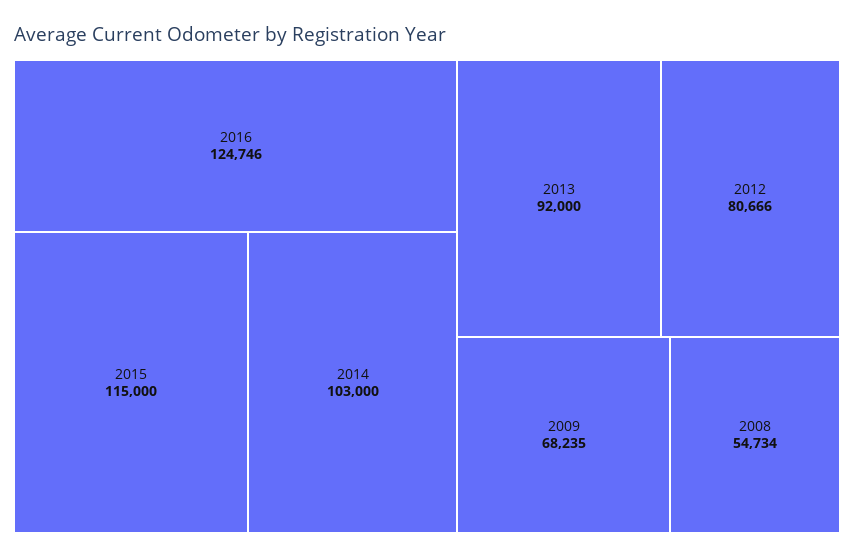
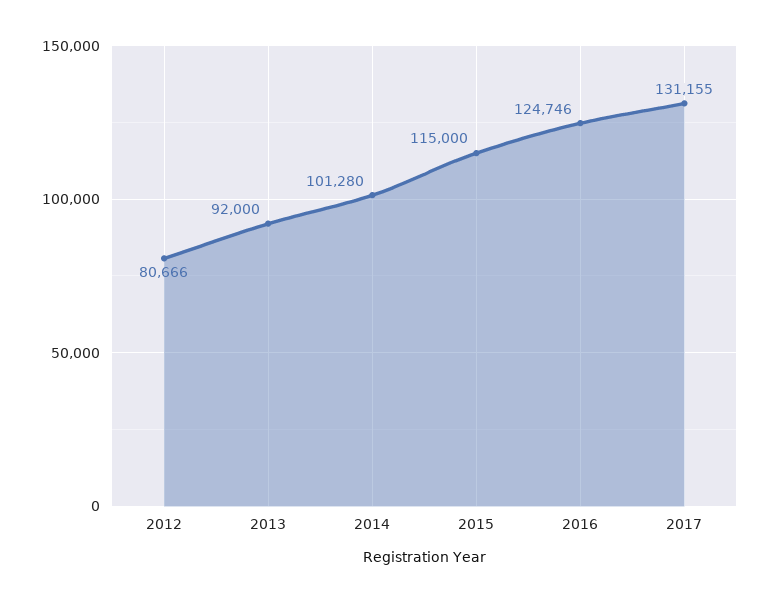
2014: 103000 -> 101280
2009: 68235 -> none
2008: 54734 -> none
2017: none -> 131155

